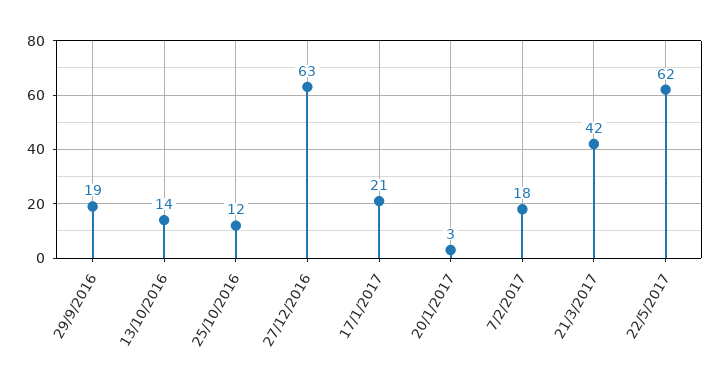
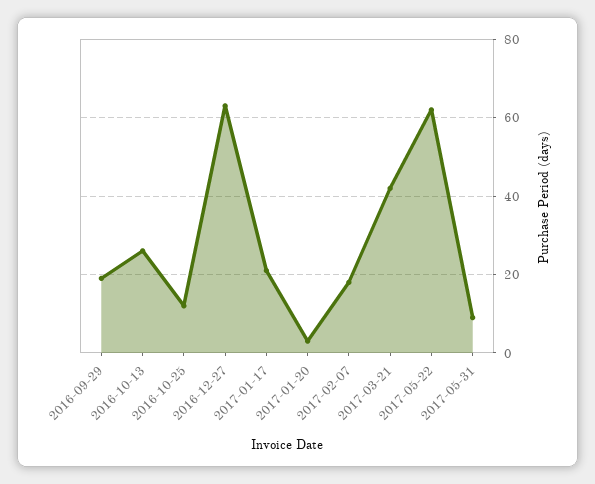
13/10/2016: 14 -> 25
2017-05-31: none -> 10

